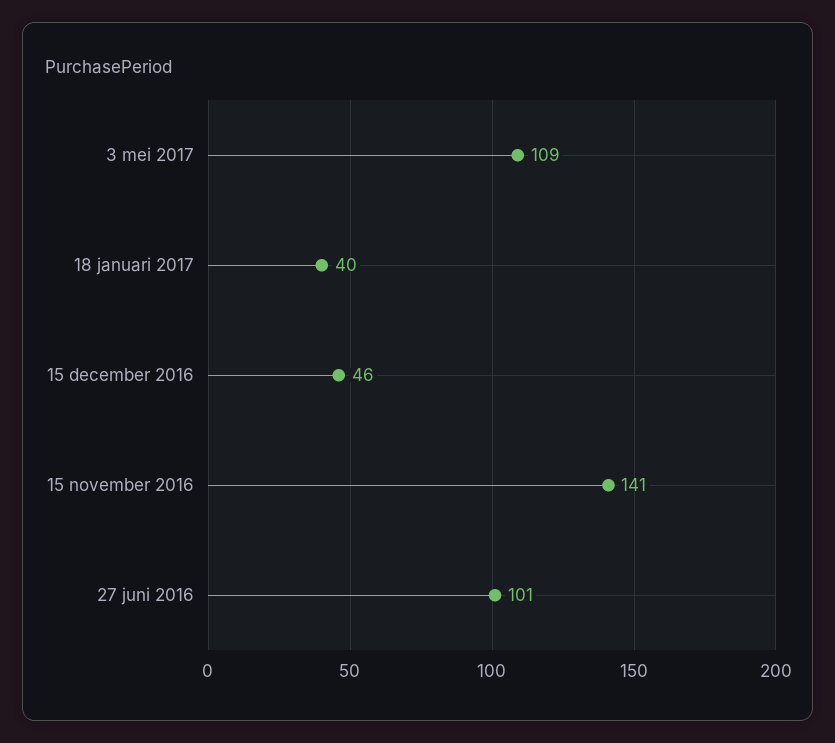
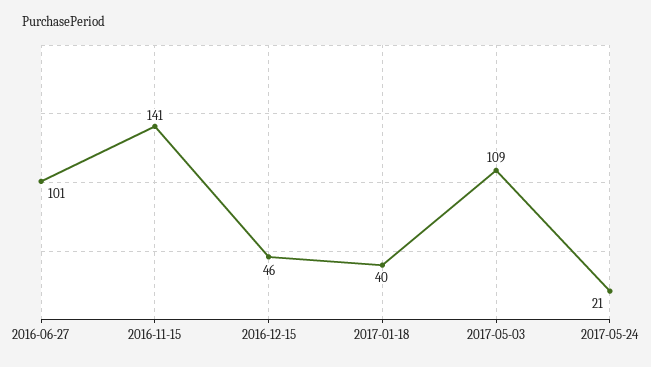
2017-05-24: none -> 21

